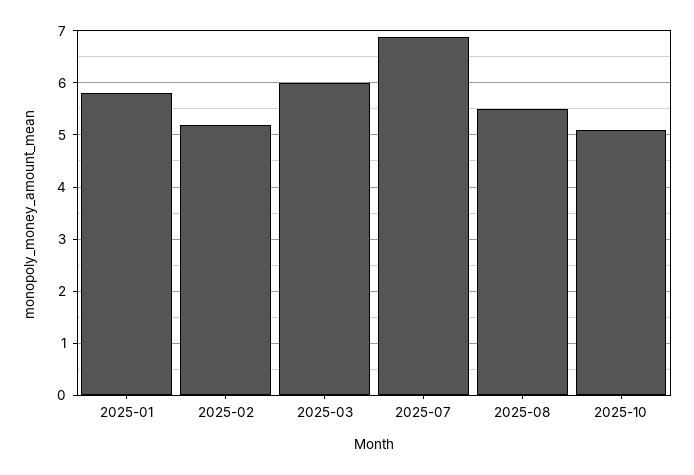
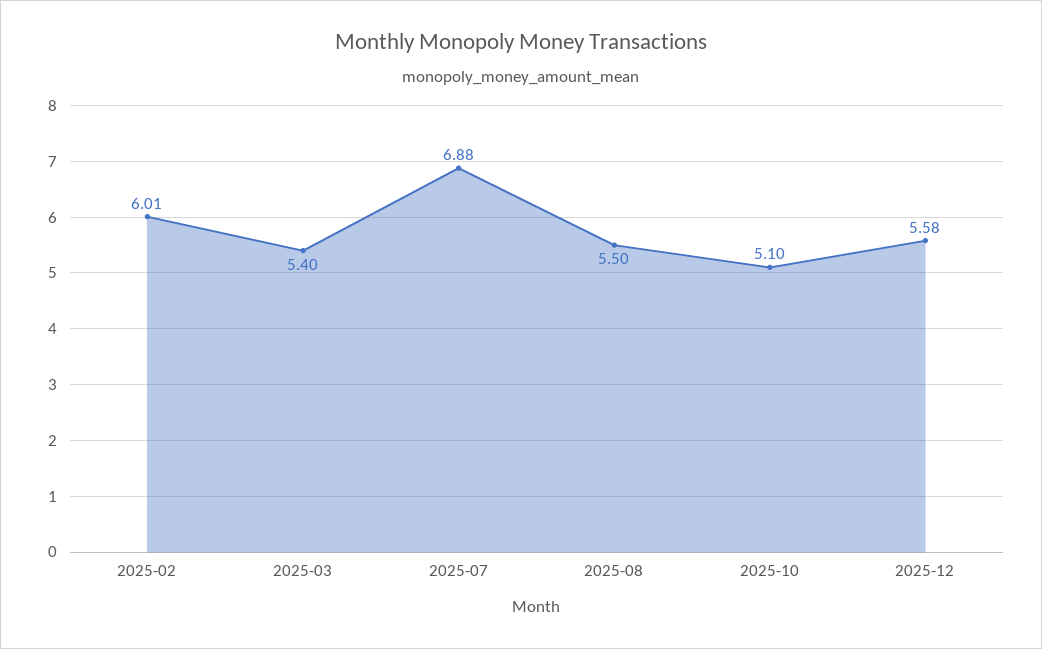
2025-01: 5.8 -> none
2025-02: 5.2 -> 6.01
2025-03: 6 -> 5.4
2025-12: none -> 5.58

